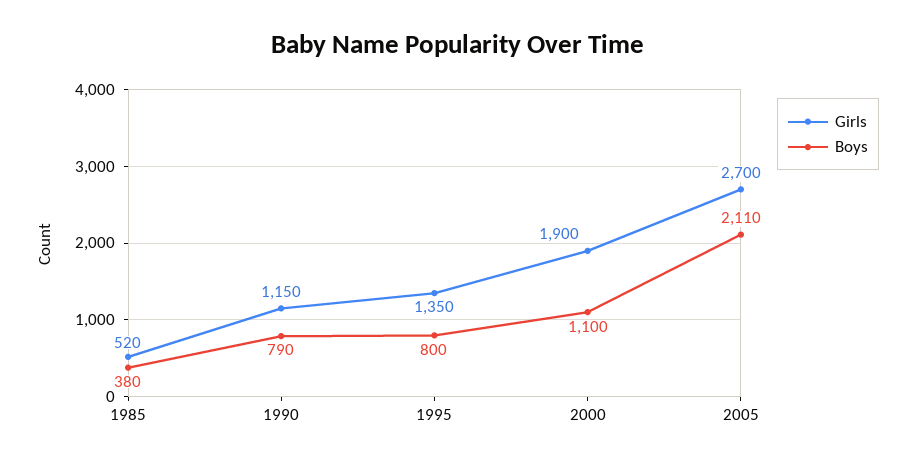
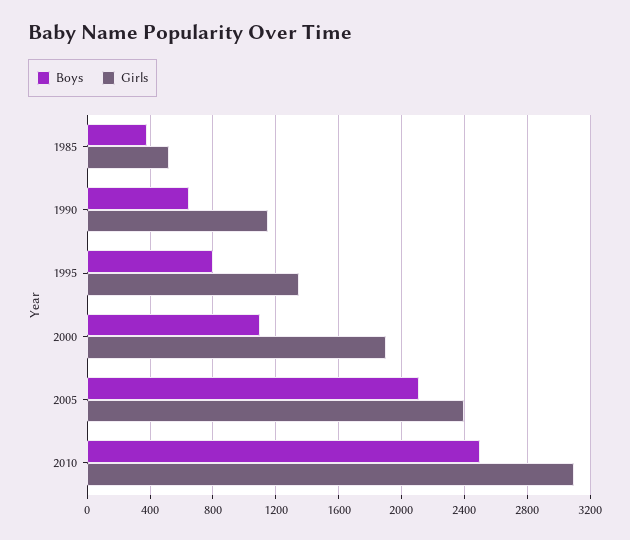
Boys, 1990: 790 -> 650
Girls, 2005: 2700 -> 2400
Boys, 2010: none -> 2500
Girls, 2010: none -> 3100

